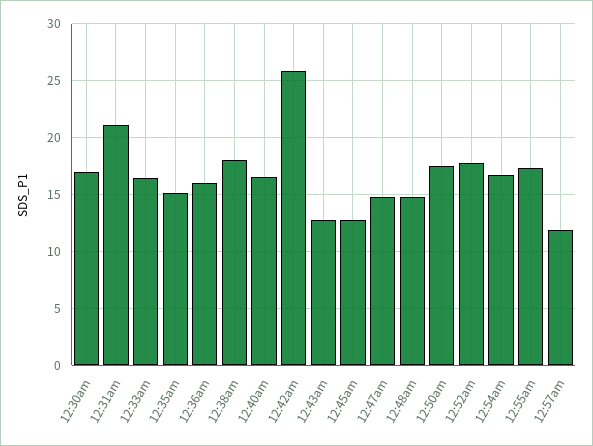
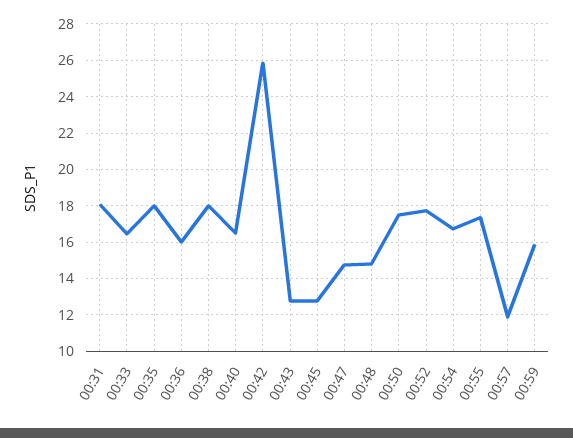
12:30am: 17 -> none
12:31am: 21 -> 18
12:35am: 15 -> 18
00:59: none -> 16

